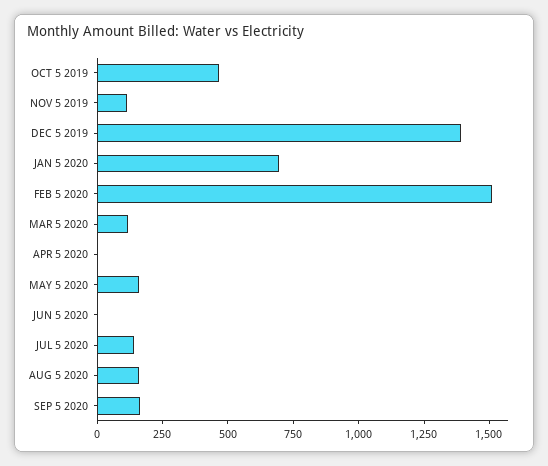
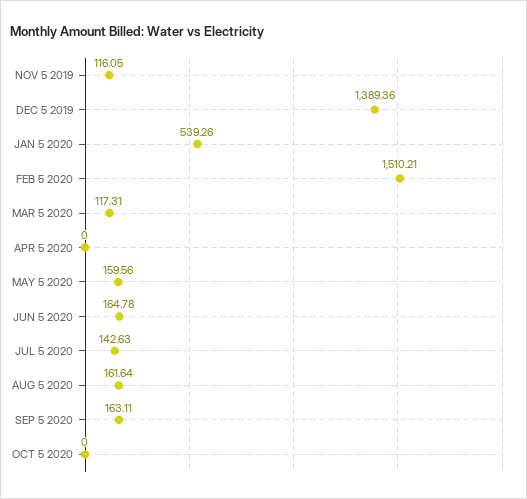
OCT 5 2019: 450 -> none
JAN 5 2020: 700 -> 539.26
JUN 5 2020: 0 -> 164.78
OCT 5 2020: none -> 0

